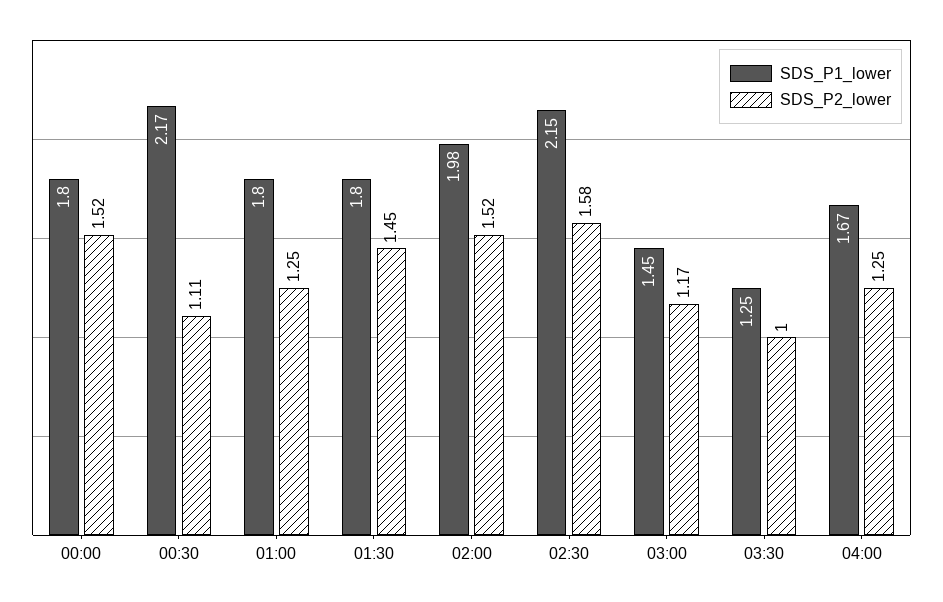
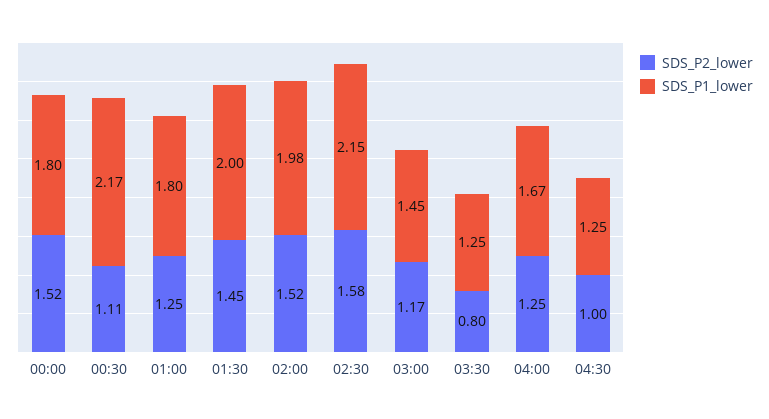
SDS_P1_lower, 01:30: 1.8 -> 2
SDS_P2_lower, 03:30: 1 -> 0.8
SDS_P2_lower, 04:30: none -> 1
SDS_P1_lower, 04:30: none -> 1.25

